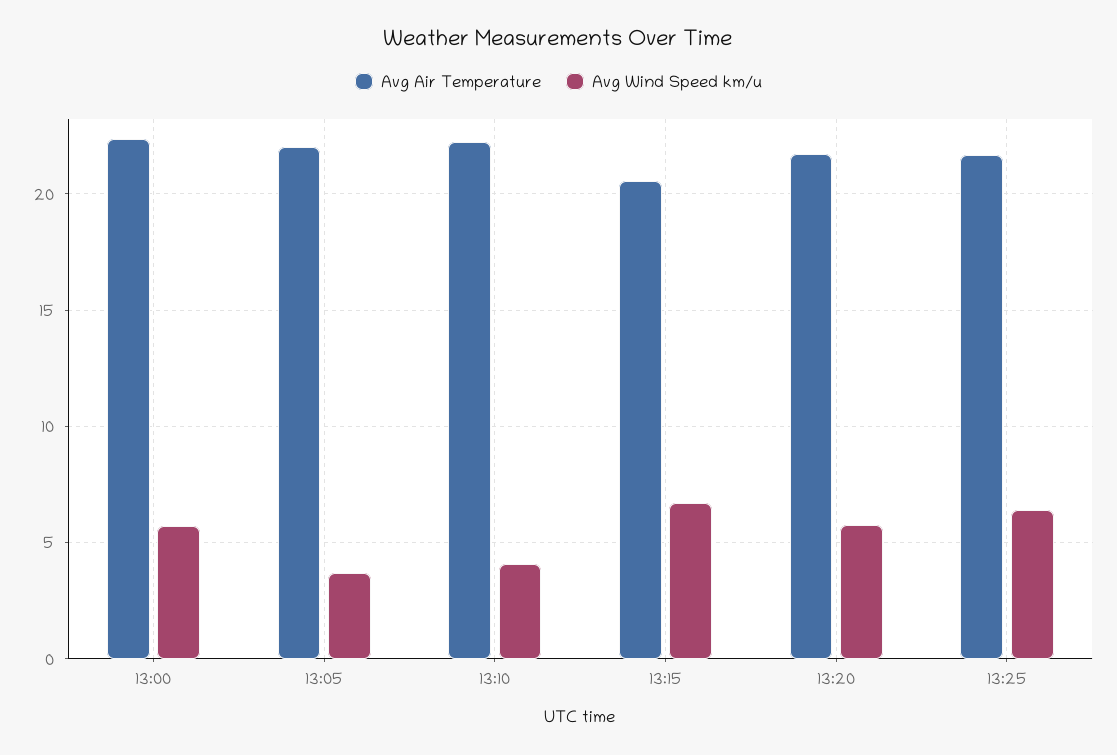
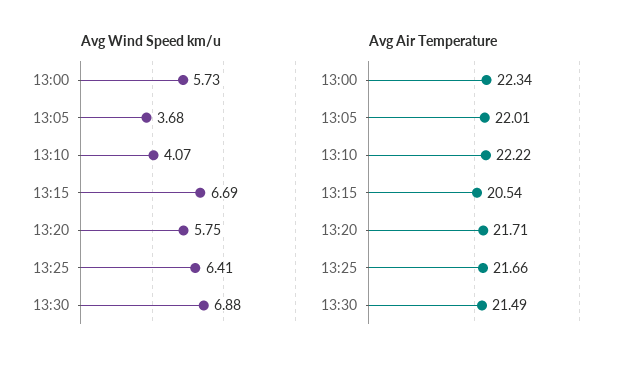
Avg Wind Speed km/u, 13:30: none -> 6.88
Avg Air Temperature, 13:30: none -> 21.49

